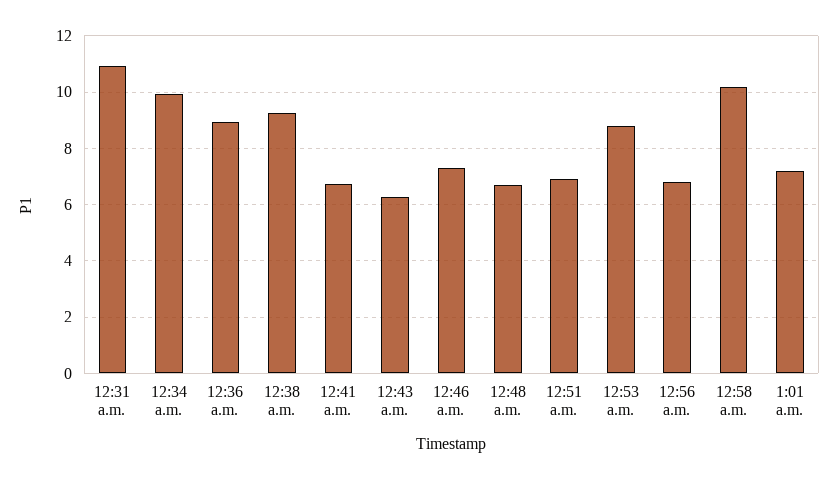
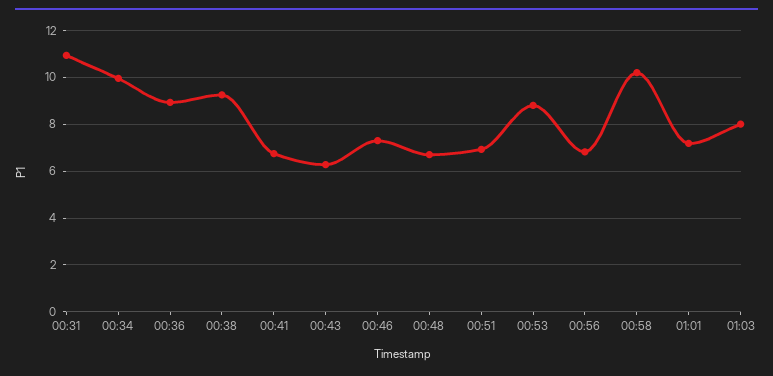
01:03: none -> 8

